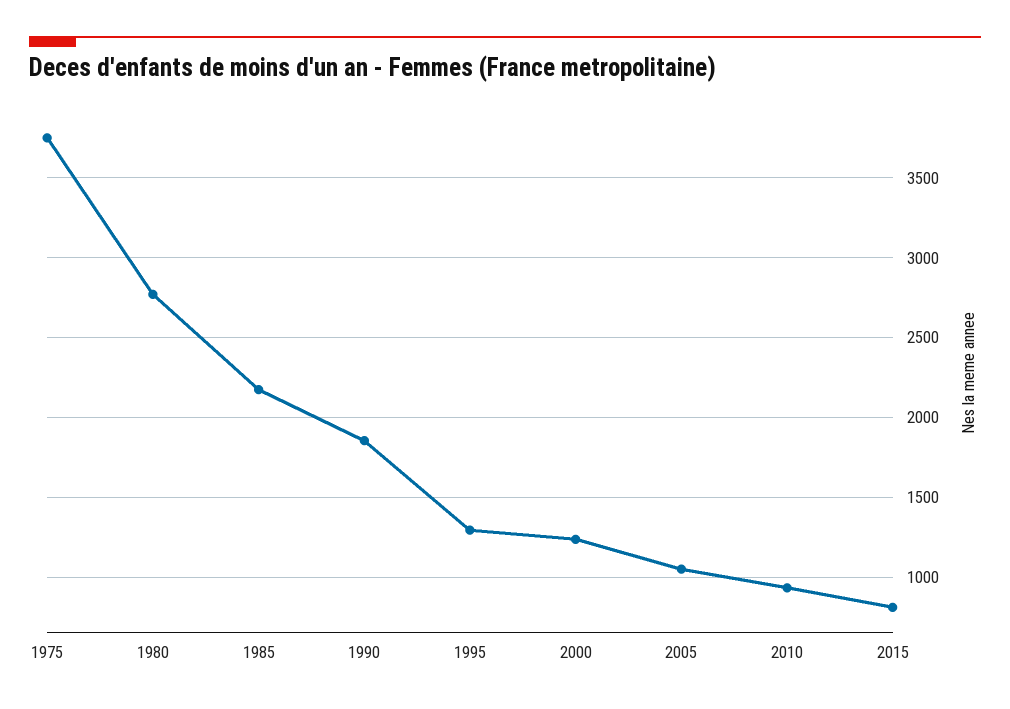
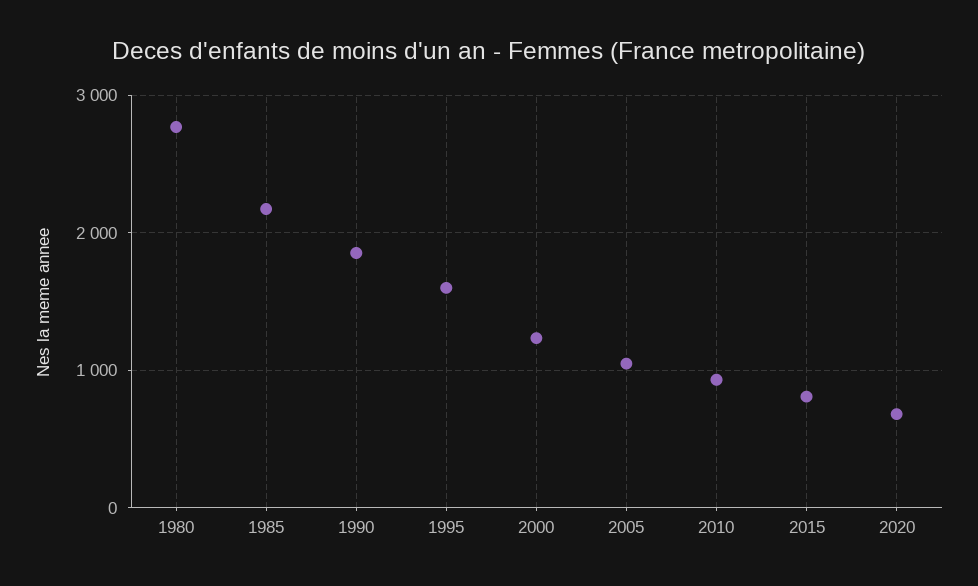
1975: 3750 -> none
1995: 1300 -> 1600
2020: none -> 700

